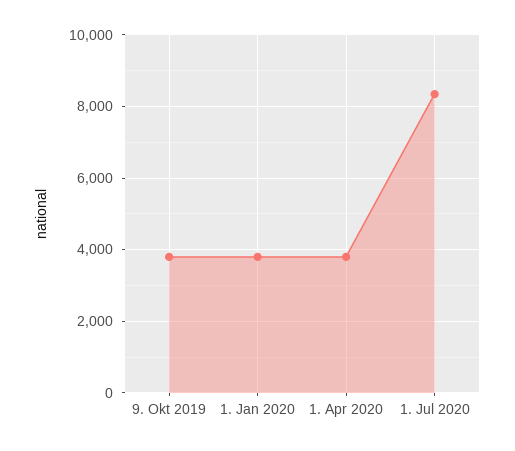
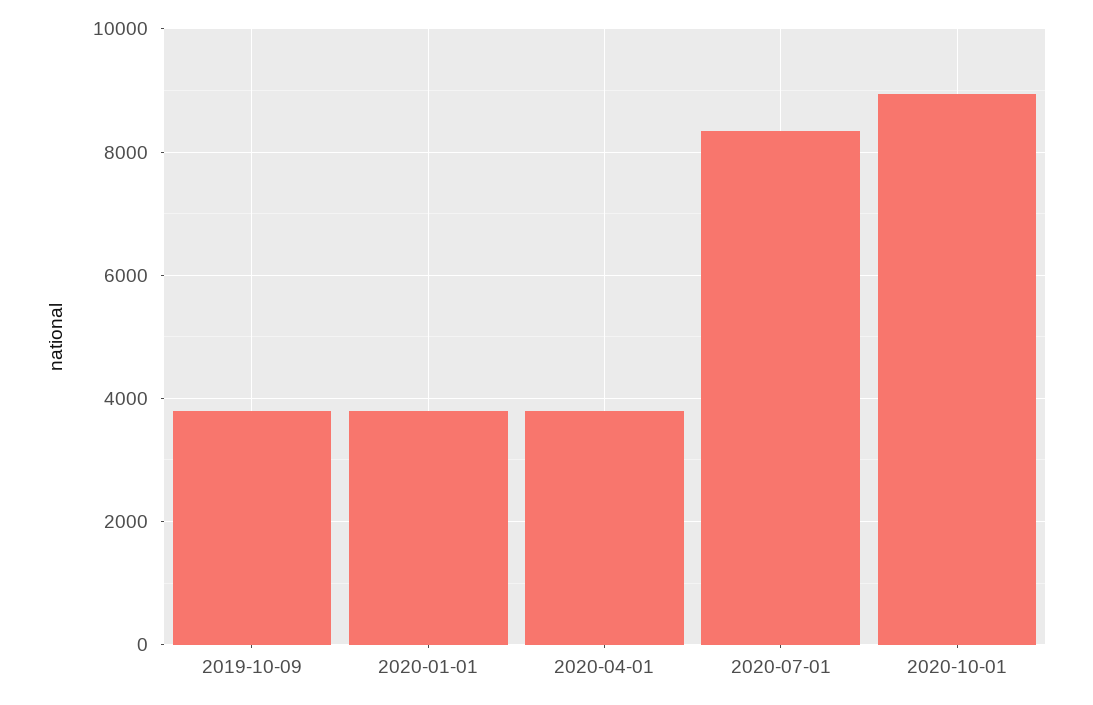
2020-10-01: none -> 9000

